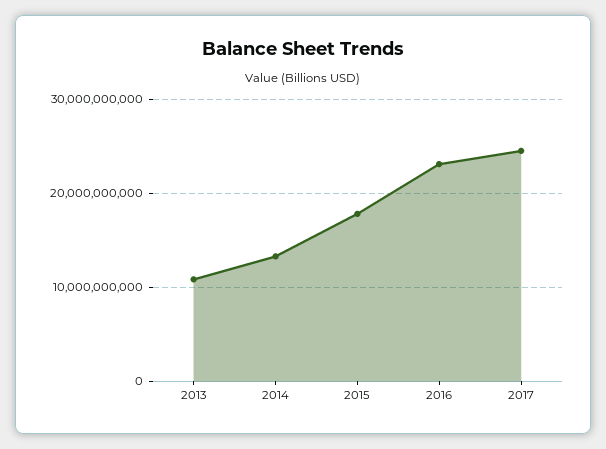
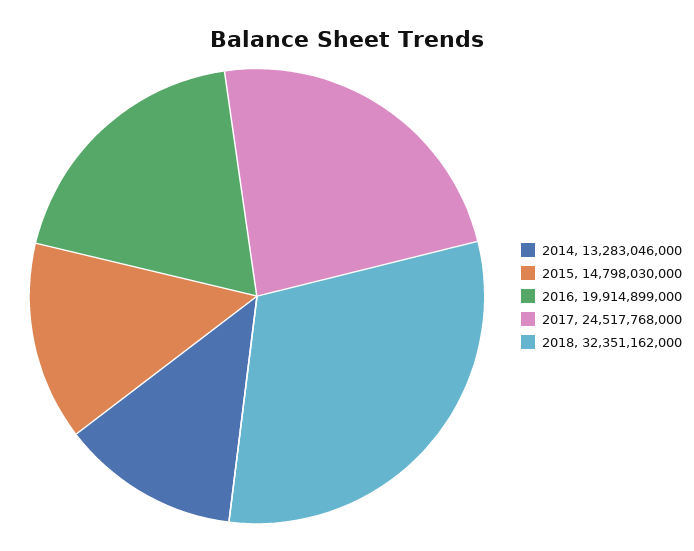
2013: 11000000000 -> none
2015: 18000000000 -> 14798030000
2016: 23000000000 -> 19914899000
2018: none -> 32351162000

